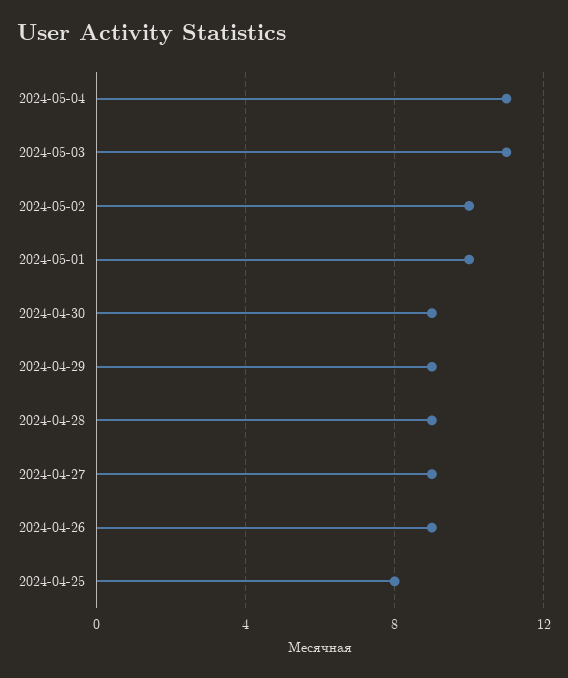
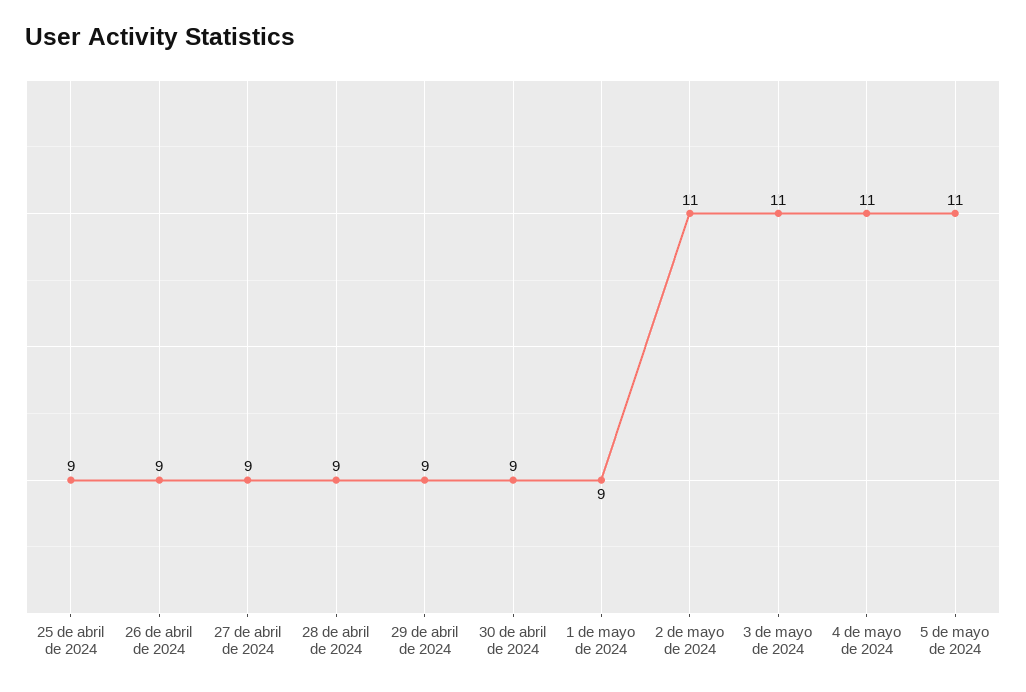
2024-05-02: 10 -> 11
2024-05-01: 10 -> 9
2024-04-25: 8 -> 9
5 de mayo de 2024: none -> 11

